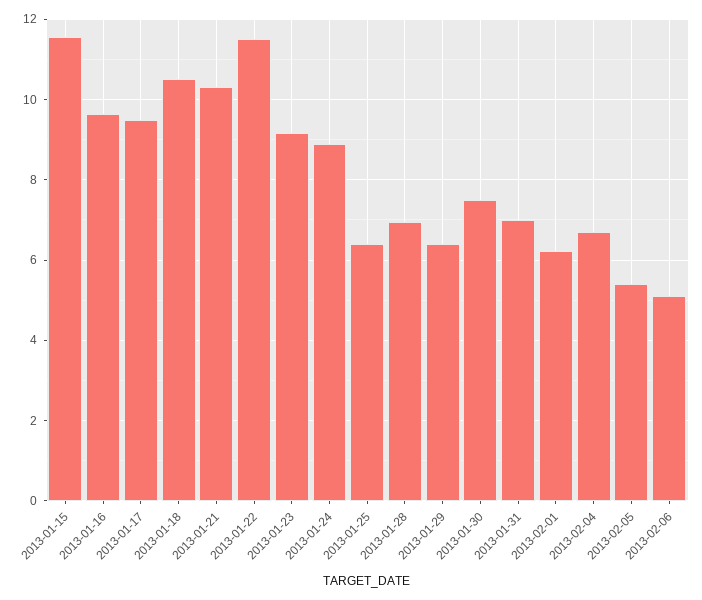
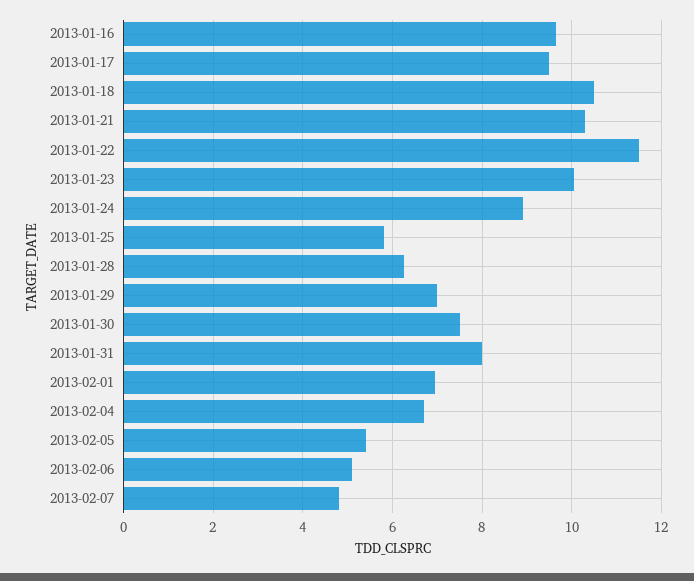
2013-01-15: 11.6 -> none
2013-01-23: 9.2 -> 10
2013-01-25: 6.4 -> 5.8
2013-01-28: 7 -> 6.2
2013-01-29: 6.4 -> 7
2013-01-31: 7 -> 8
2013-02-01: 6.2 -> 7
2013-02-07: none -> 4.8

